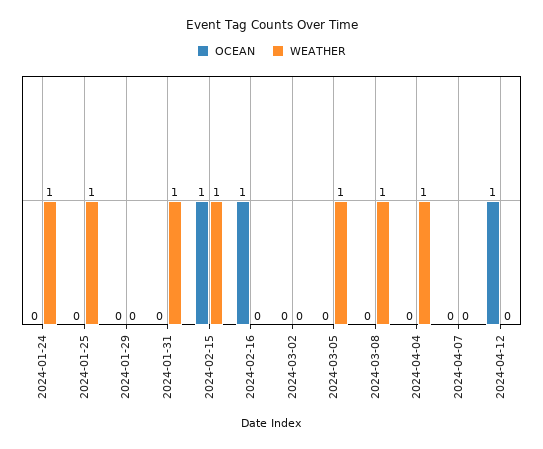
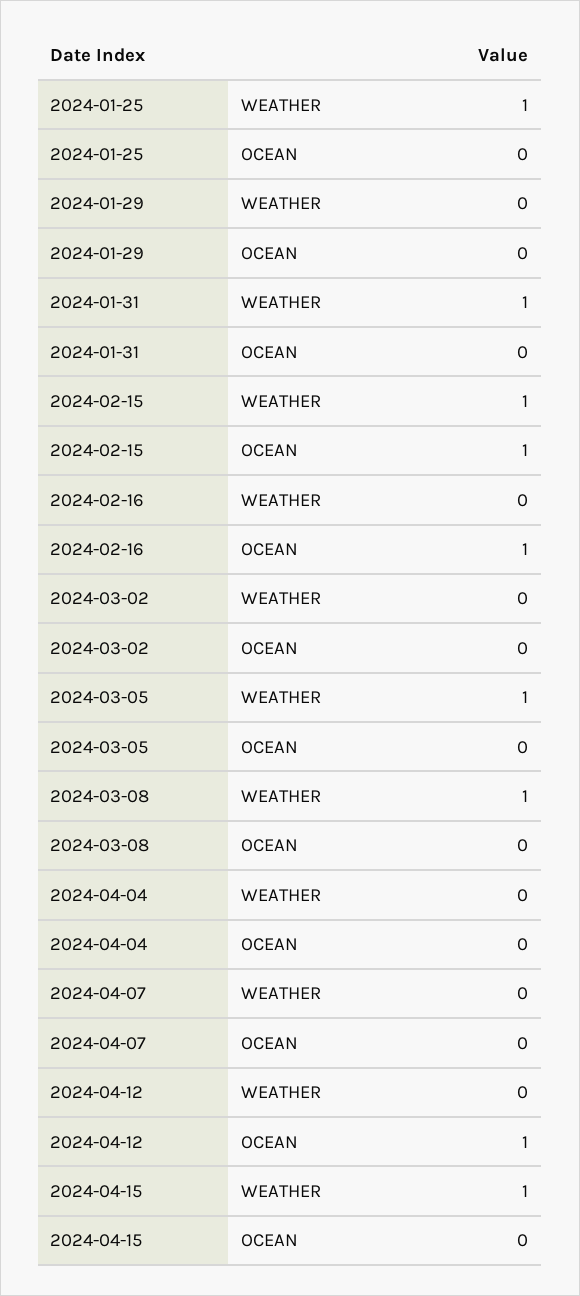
OCEAN, 2024-01-24: 0 -> none
WEATHER, 2024-01-24: 1 -> none
WEATHER, 2024-04-04: 1 -> 0
WEATHER, 2024-04-15: none -> 1
OCEAN, 2024-04-15: none -> 0

